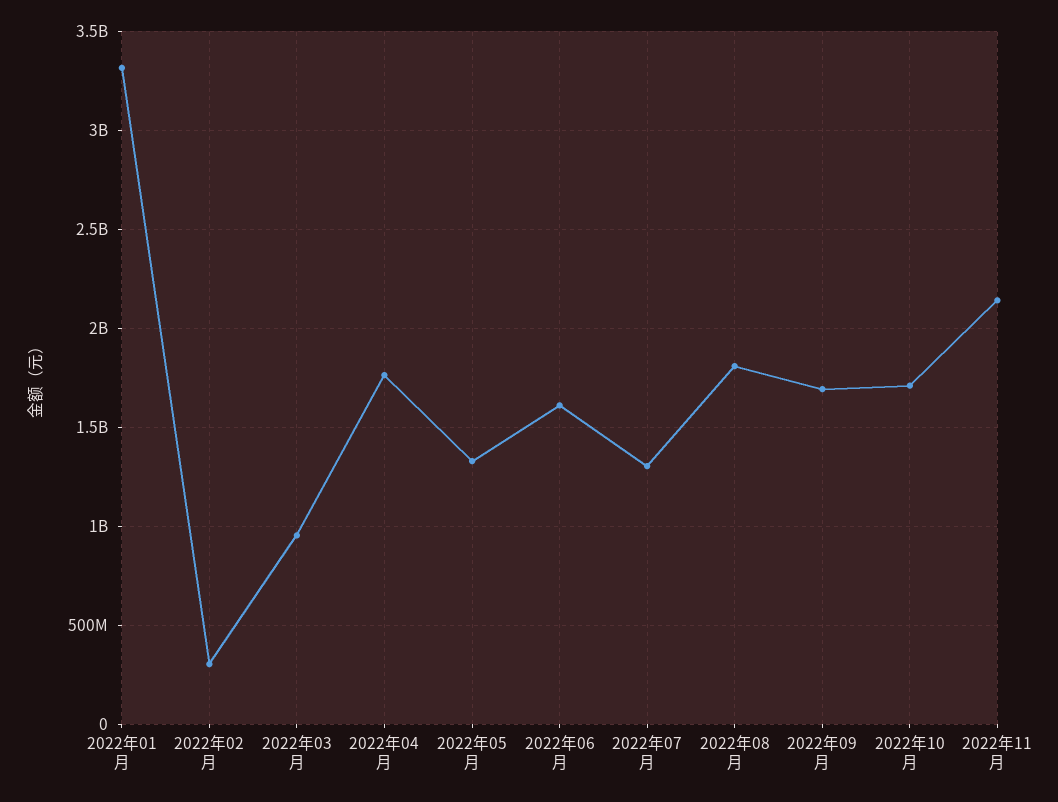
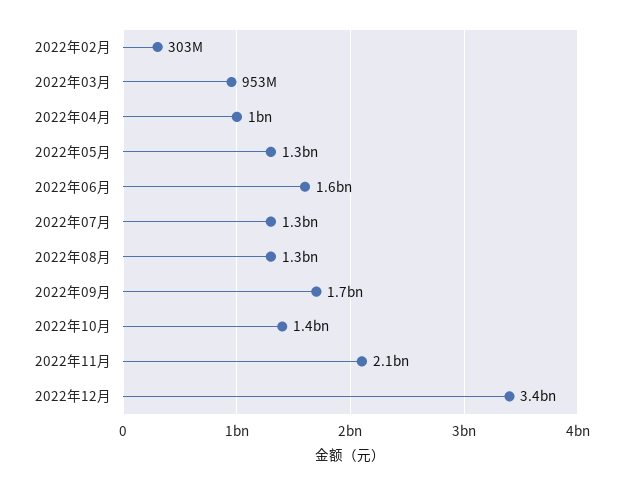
2022年01月: 3300000000 -> none
2022年04月: 1750000000 -> 1000000000
2022年08月: 1800000000 -> 1300000000
2022年10月: 1700000000 -> 1400000000
2022年12月: none -> 3400000000

